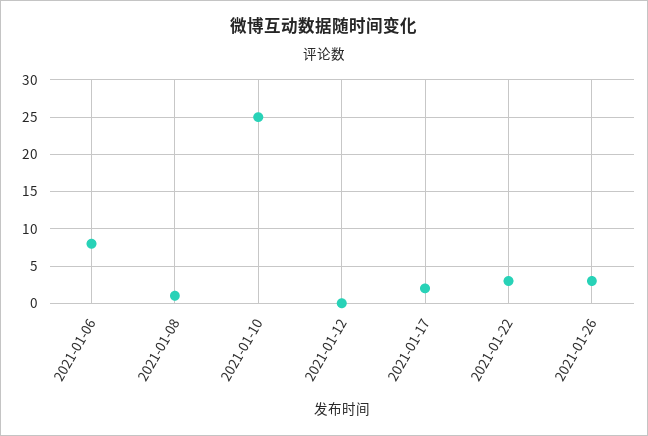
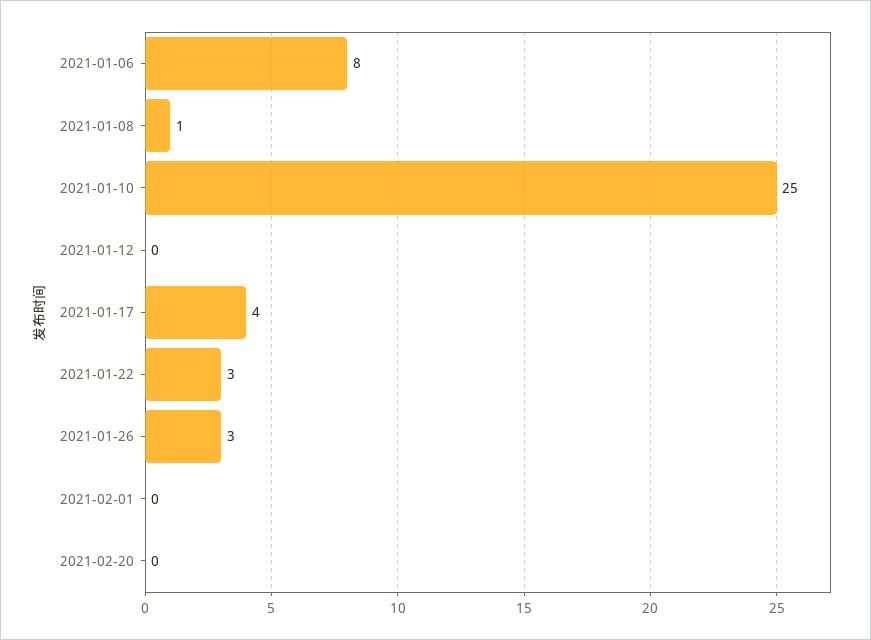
2021-01-17: 2 -> 4
2021-02-01: none -> 0
2021-02-20: none -> 0

